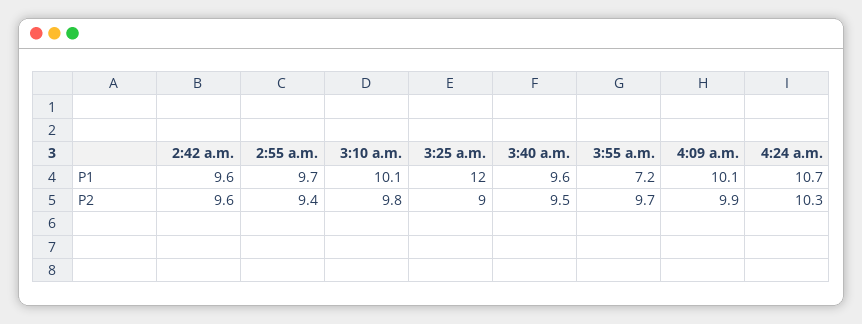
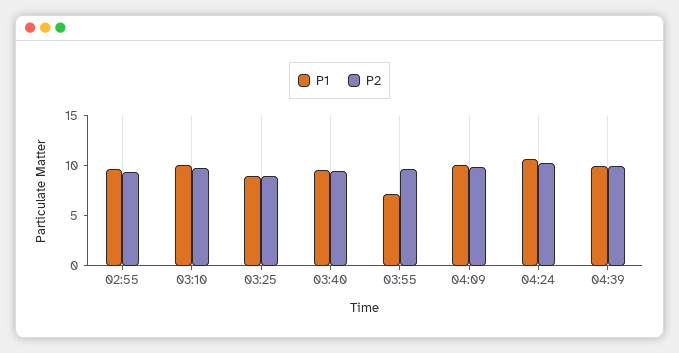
P1, 2:42 a.m.: 9.6 -> none
P1, 3:25 a.m.: 12 -> 9
P2, 2:42 a.m.: 9.6 -> none
P1, 04:39: none -> 10
P2, 04:39: none -> 10

